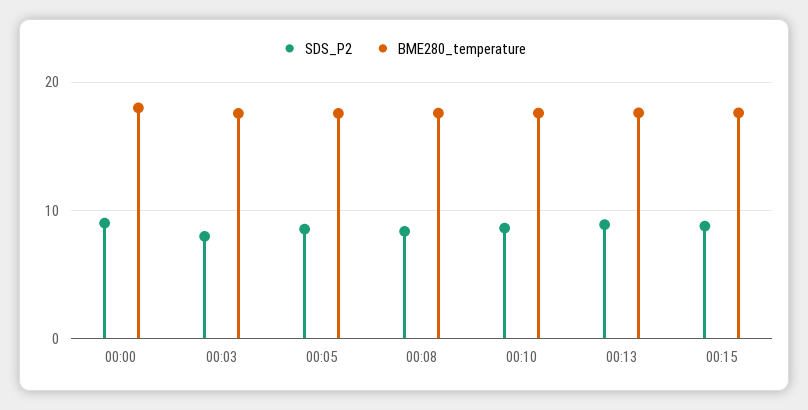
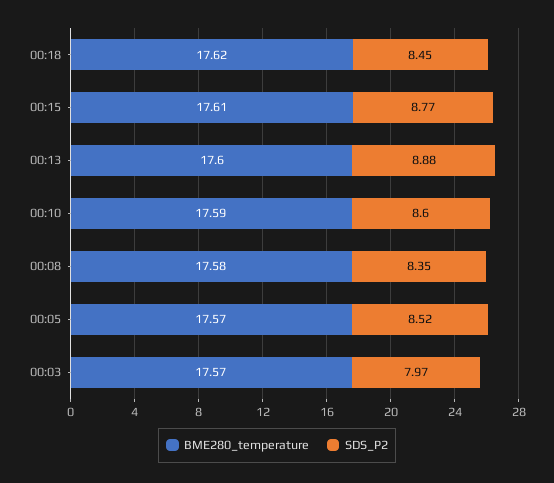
SDS_P2, 00:00: 9 -> none
BME280_temperature, 00:00: 18 -> none
BME280_temperature, 00:18: none -> 17.62
SDS_P2, 00:18: none -> 8.45

